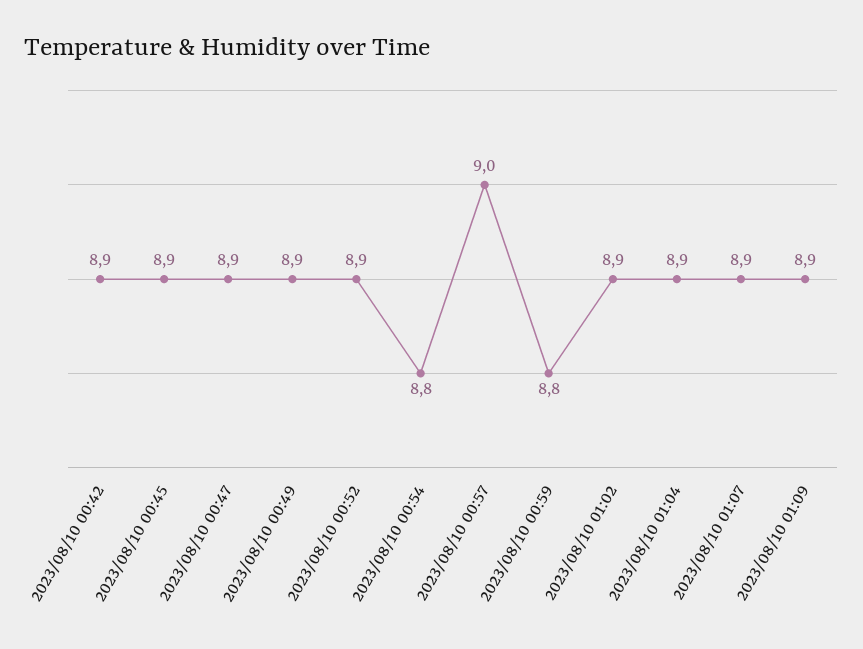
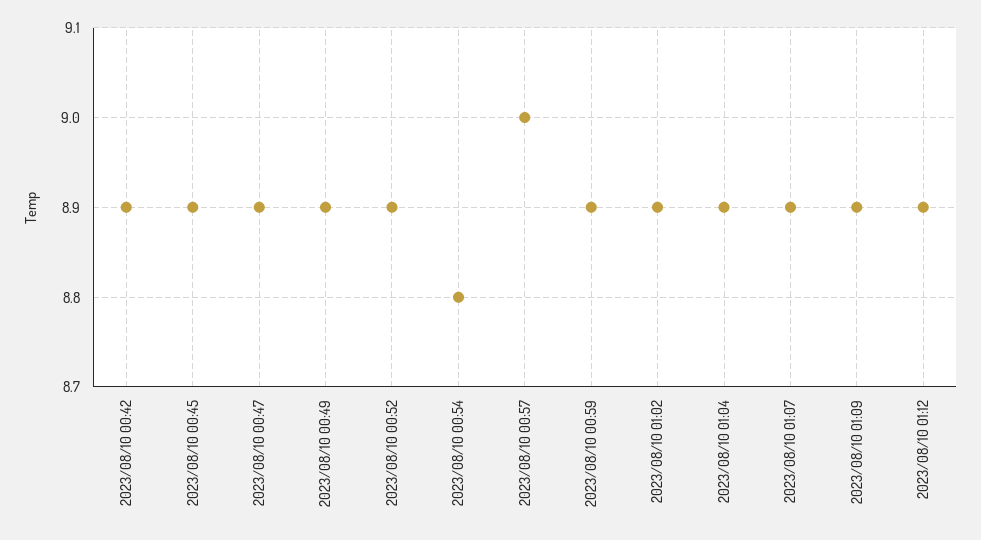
2023/08/10 00:59: 8.8 -> 8.9
2023/08/10 01:12: none -> 8.9

